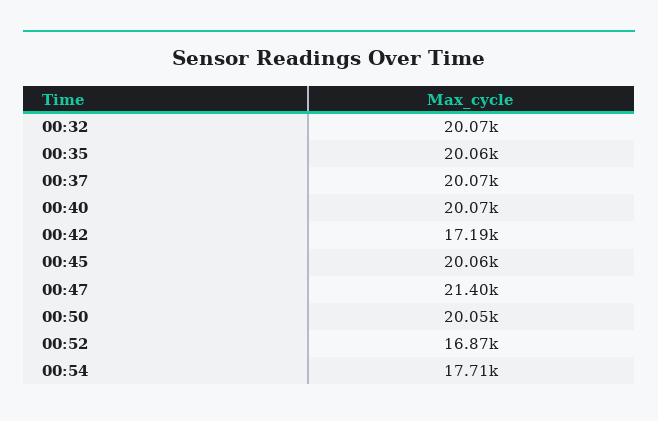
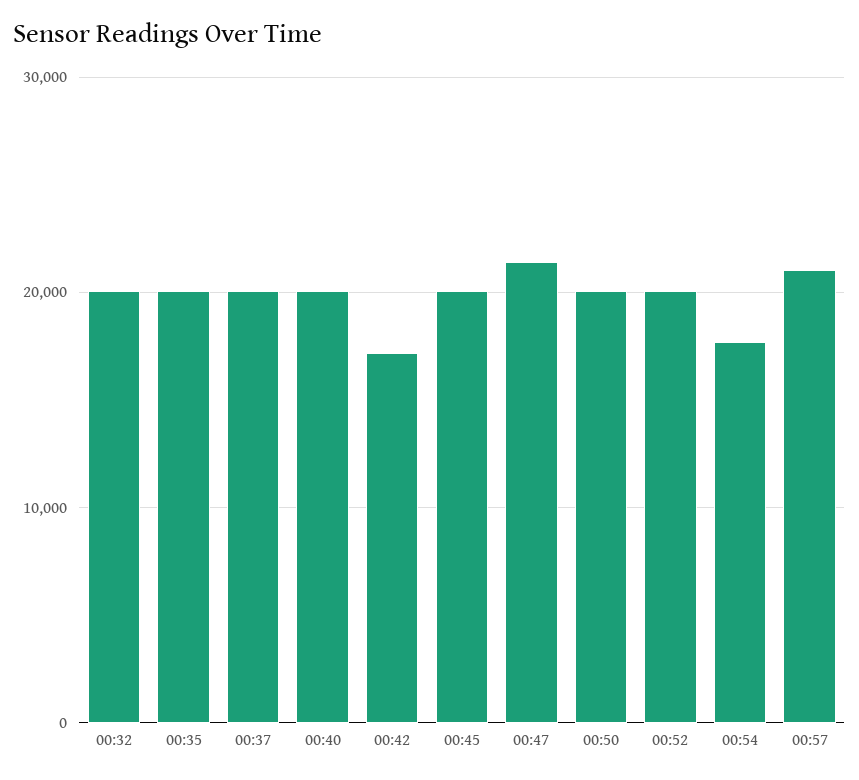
00:52: 16870 -> 20000
00:57: none -> 21000

